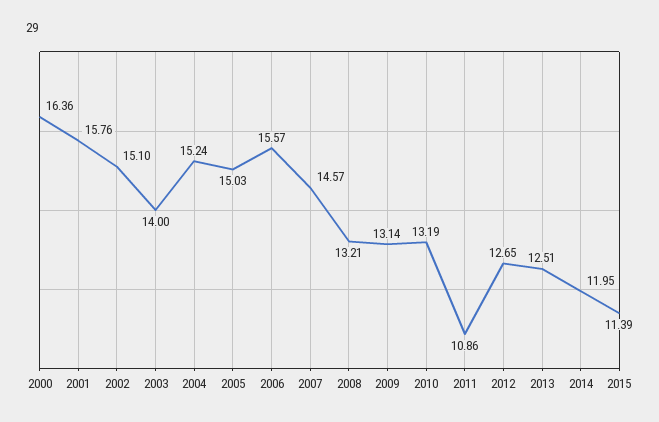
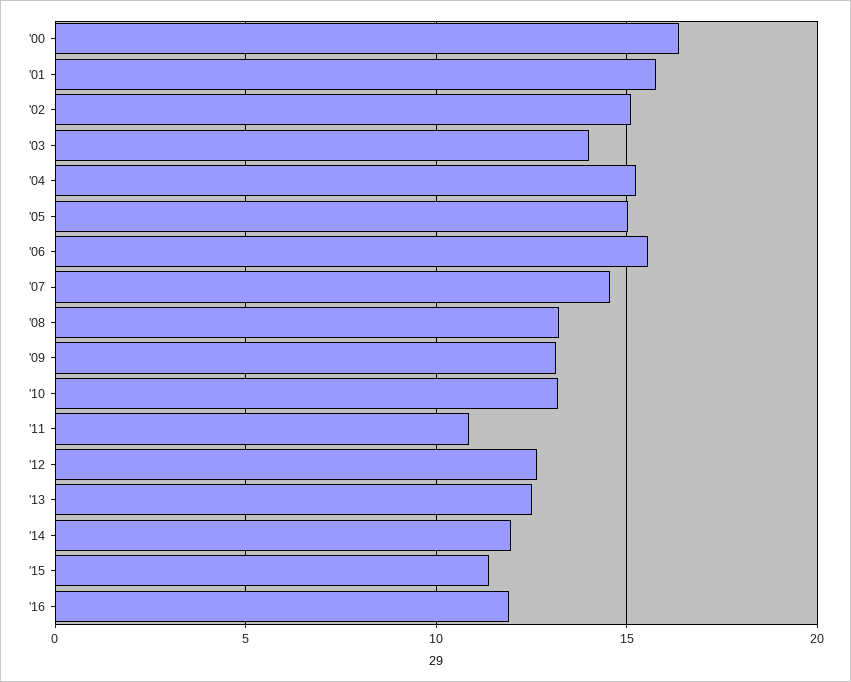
'16: none -> 12

